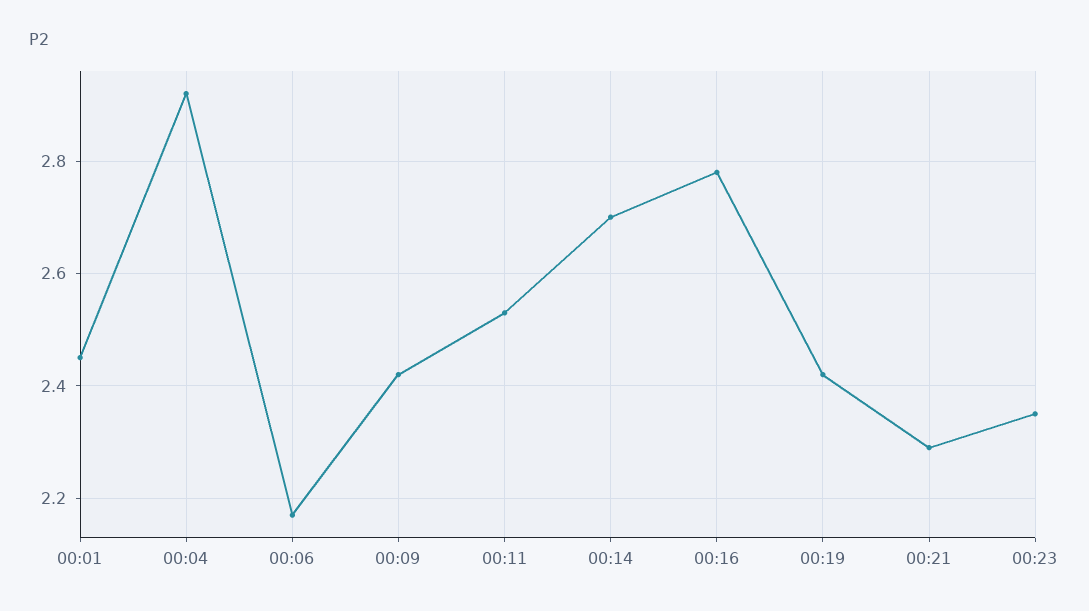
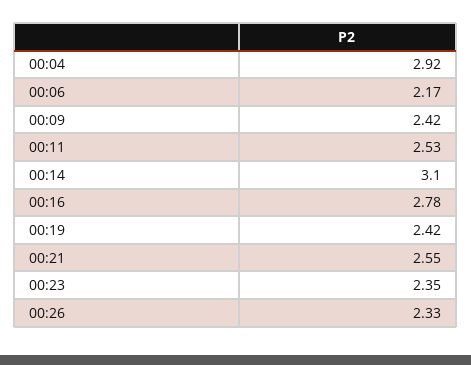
00:01: 2.45 -> none
00:14: 2.7 -> 3.1
00:21: 2.3 -> 2.55
00:26: none -> 2.33

